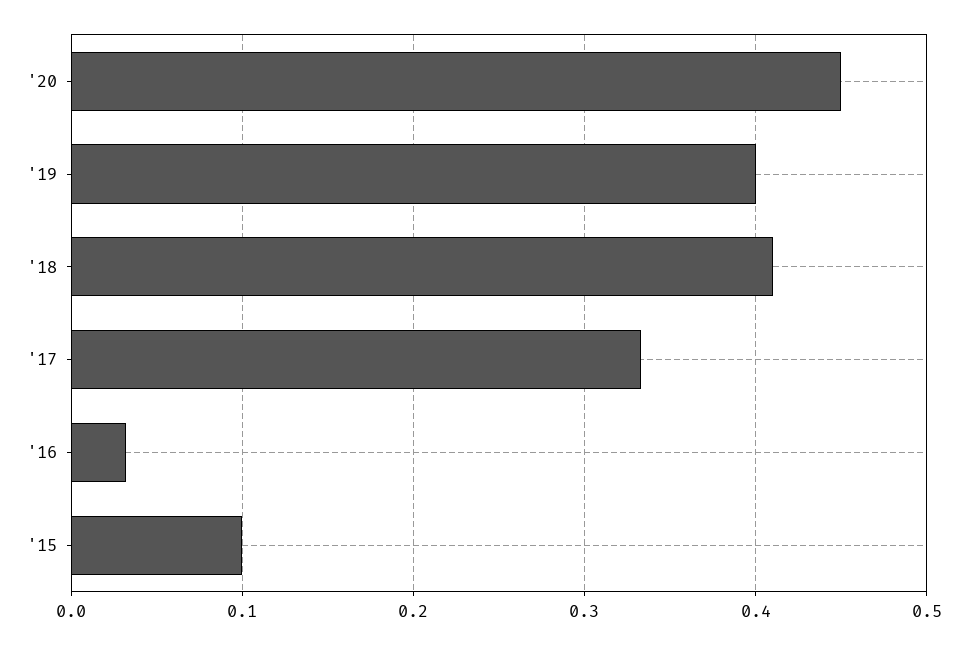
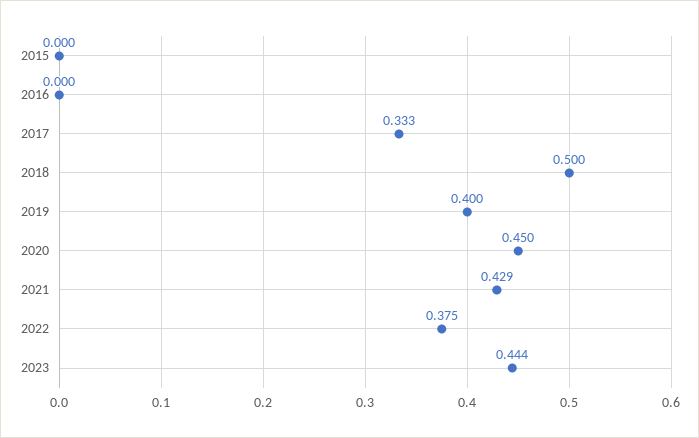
'18: 0.41 -> 0.5
'16: 0.03 -> 0
'15: 0.1 -> 0
2021: none -> 0.429
2022: none -> 0.375
2023: none -> 0.444

